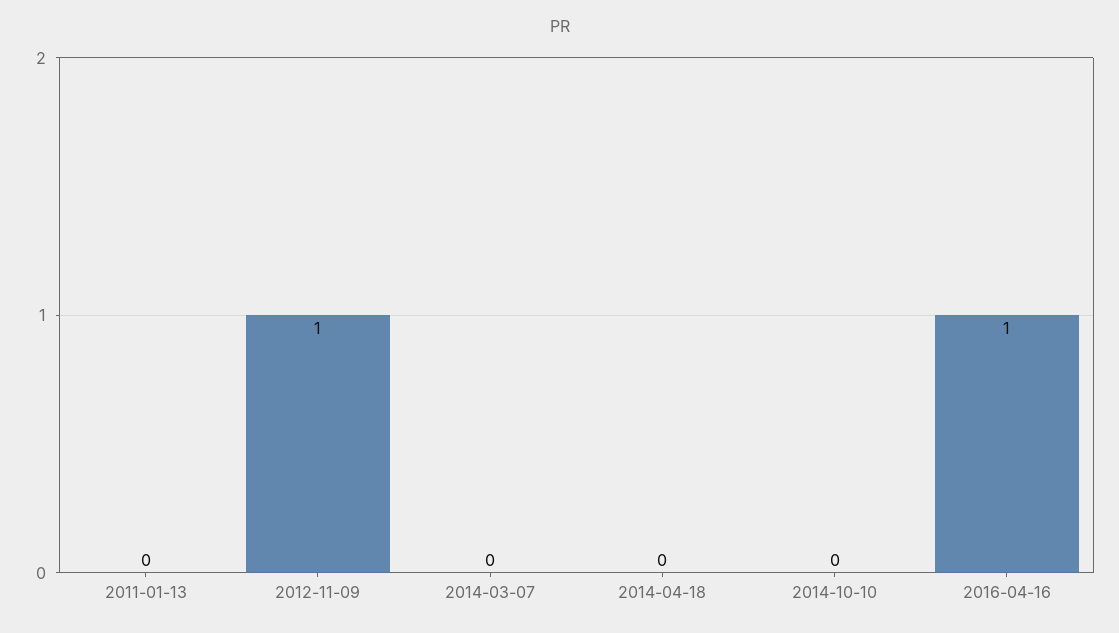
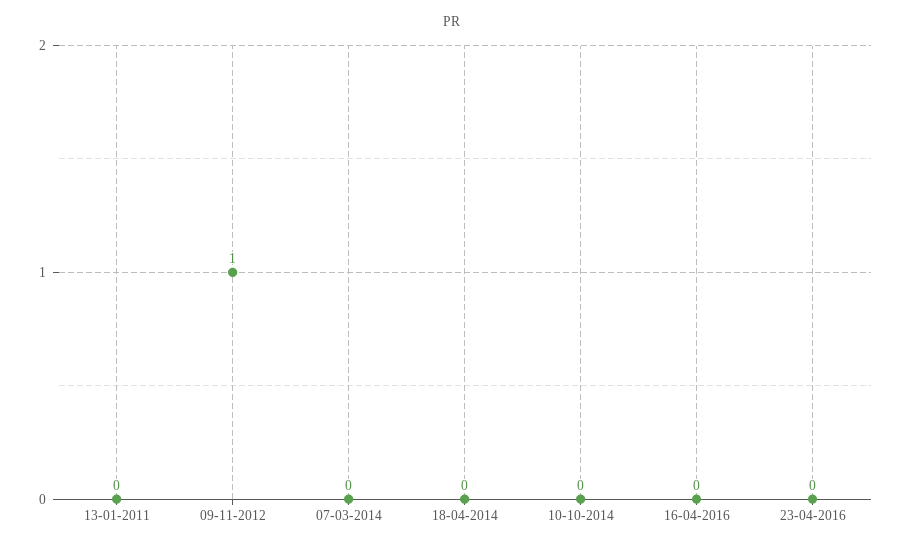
2016-04-16: 1 -> 0
23-04-2016: none -> 0

